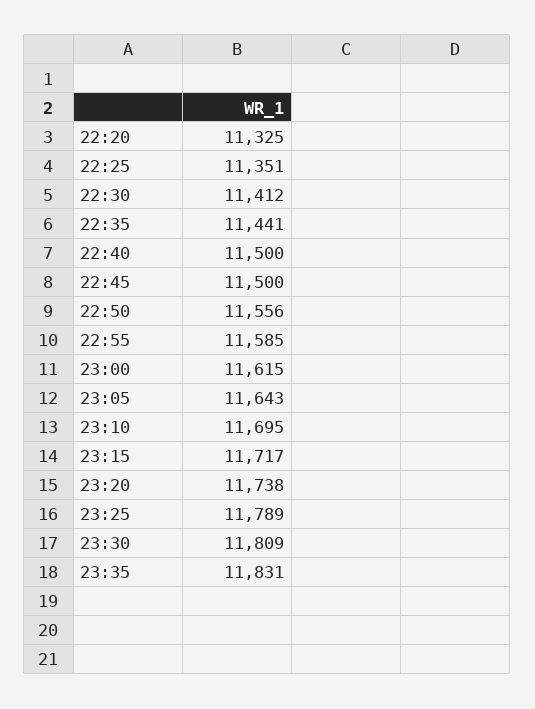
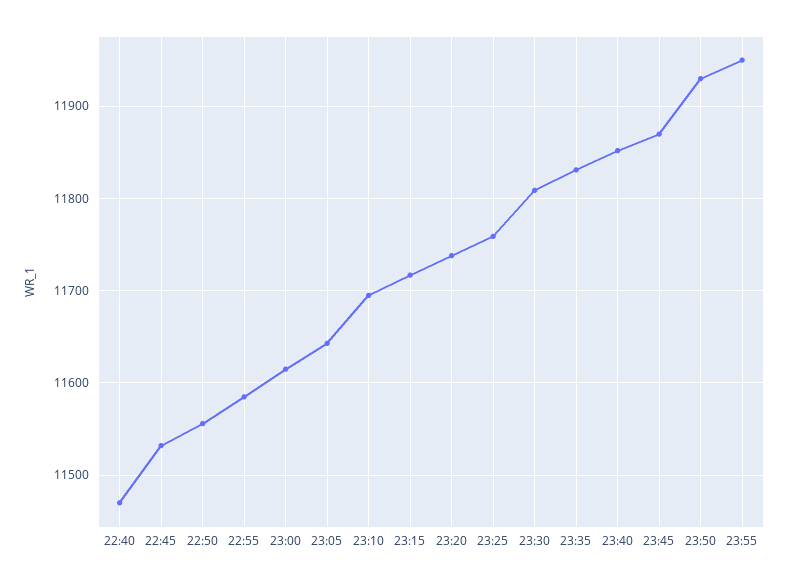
22:20: 11325 -> none
22:25: 11351 -> none
22:30: 11412 -> none
22:35: 11441 -> none
22:40: 11500 -> 11470
22:45: 11500 -> 11530
23:25: 11789 -> 11760
23:40: none -> 11850
23:45: none -> 11870
23:50: none -> 11930
23:55: none -> 11950

